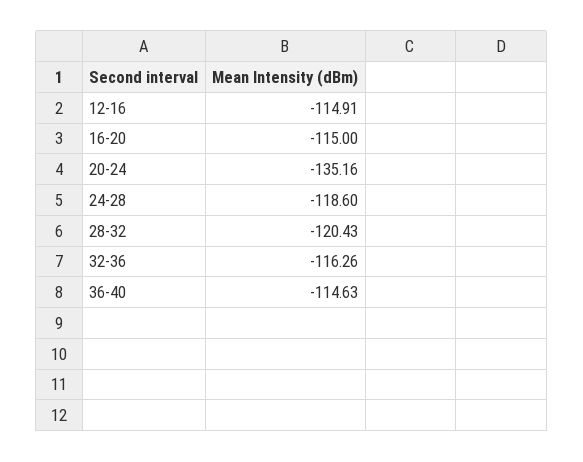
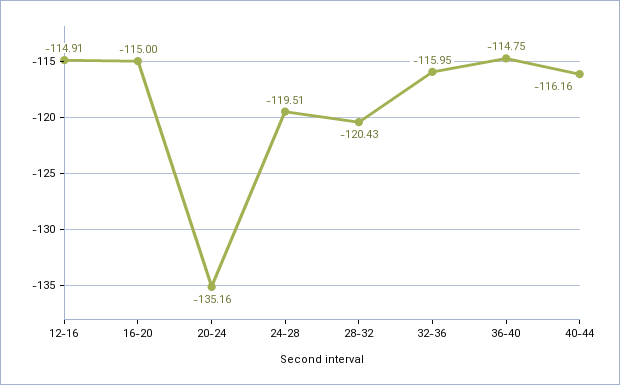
24-28: -118.6 -> -119.51
32-36: -116.26 -> -115.95
36-40: -114.63 -> -114.75
40-44: none -> -116.16

